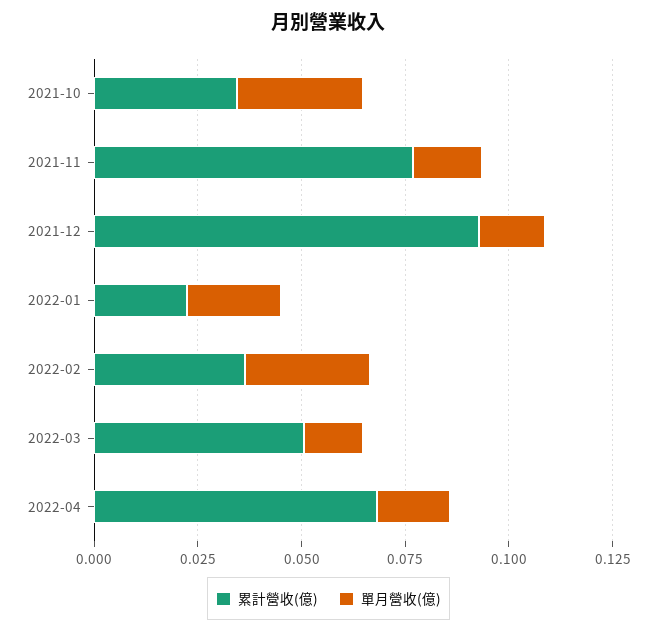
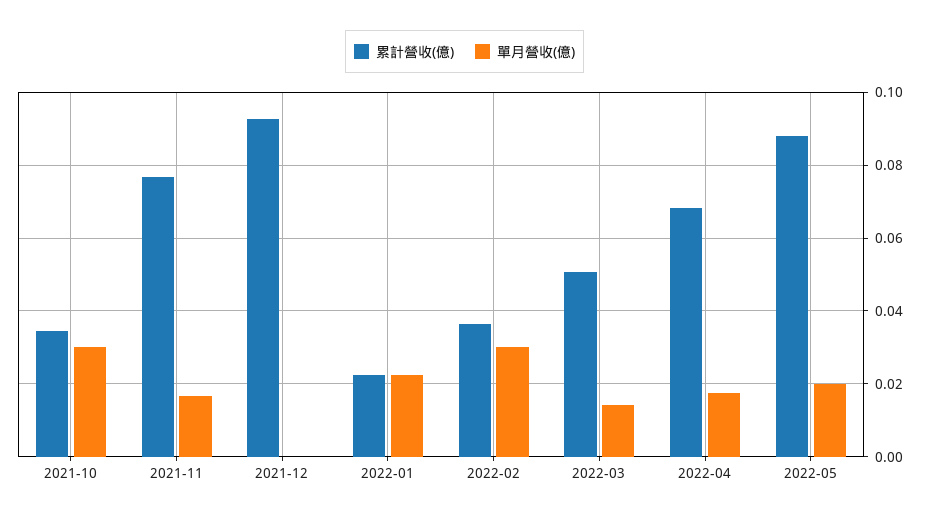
單月營收(億), 2021-12: 0.015 -> 0
累計營收(億), 2022-05: none -> 0.088
單月營收(億), 2022-05: none -> 0.02

